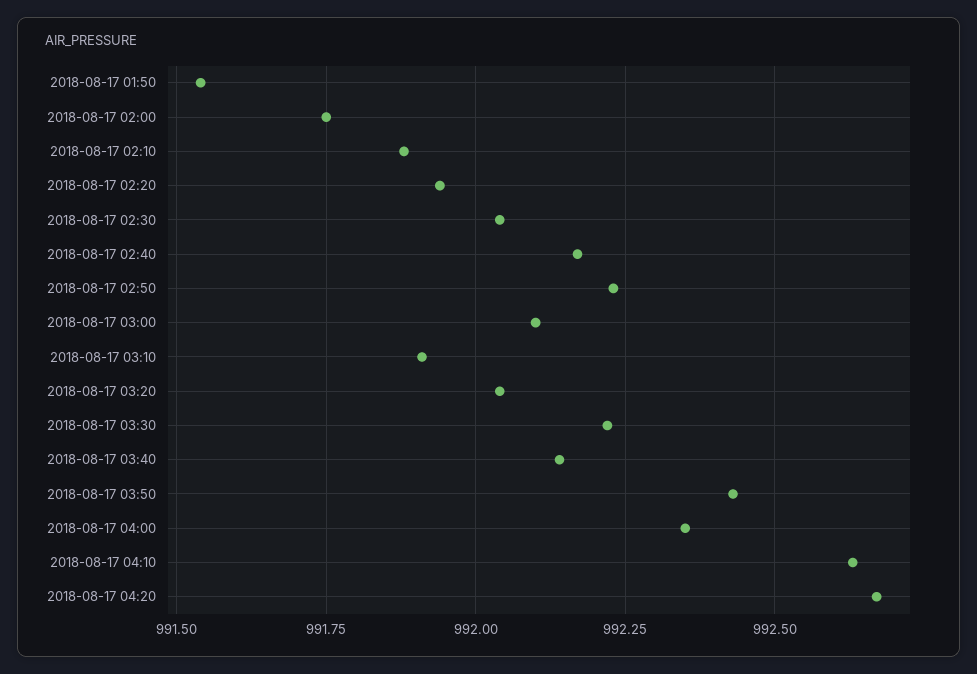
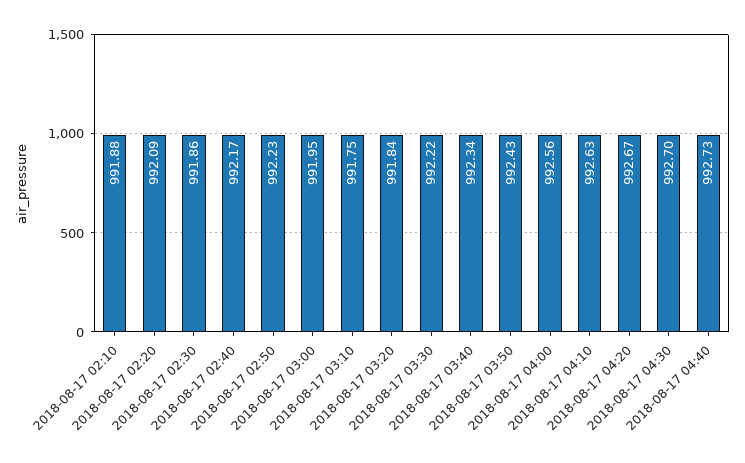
2018-08-17 01:50: 991.55 -> none
2018-08-17 02:00: 991.75 -> none
2018-08-17 02:20: 991.95 -> 992.09
2018-08-17 02:30: 992.05 -> 991.86
2018-08-17 03:00: 992.1 -> 991.95
2018-08-17 03:10: 991.9 -> 991.75
2018-08-17 03:20: 992.05 -> 991.84
2018-08-17 03:40: 992.15 -> 992.34
2018-08-17 04:00: 992.35 -> 992.56
2018-08-17 04:30: none -> 992.7
2018-08-17 04:40: none -> 992.73

